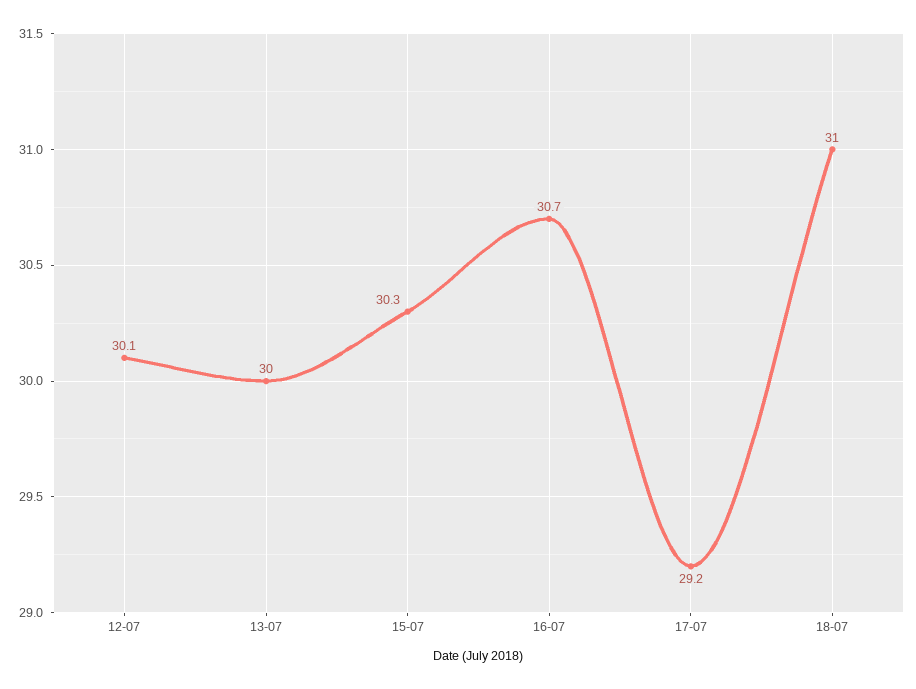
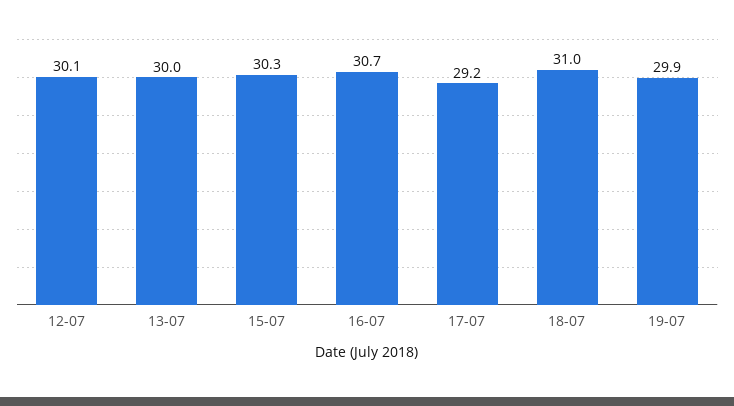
19-07: none -> 29.9

